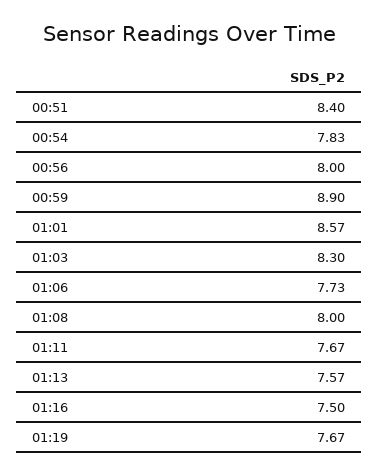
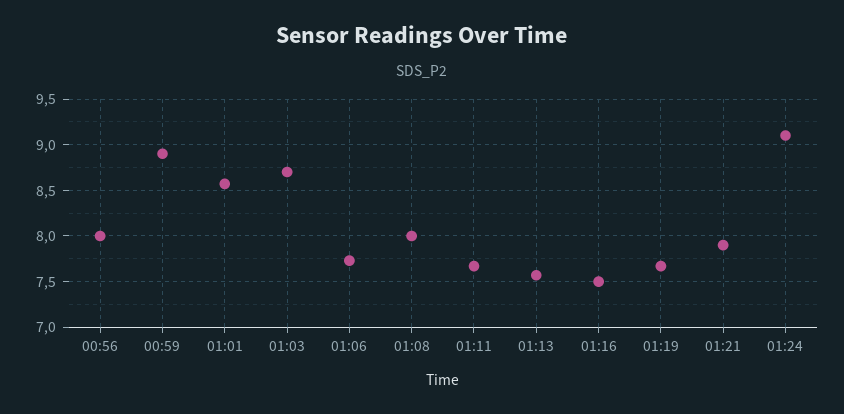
00:51: 8.4 -> none
00:54: 7.83 -> none
01:03: 8.3 -> 8.7
01:21: none -> 7.9
01:24: none -> 9.1

